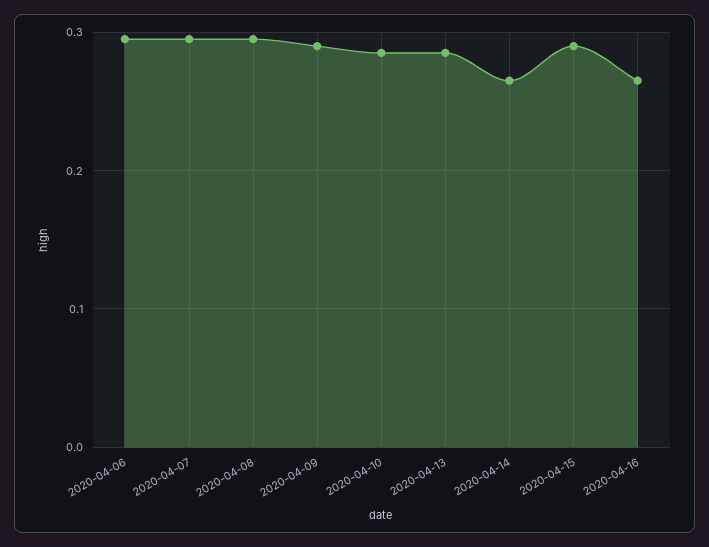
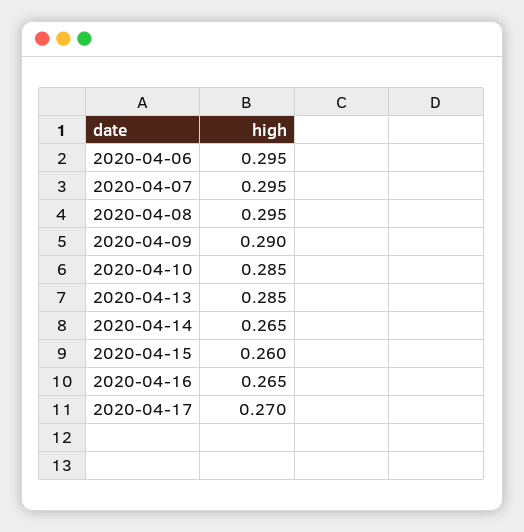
2020-04-15: 0.29 -> 0.26
2020-04-17: none -> 0.27

